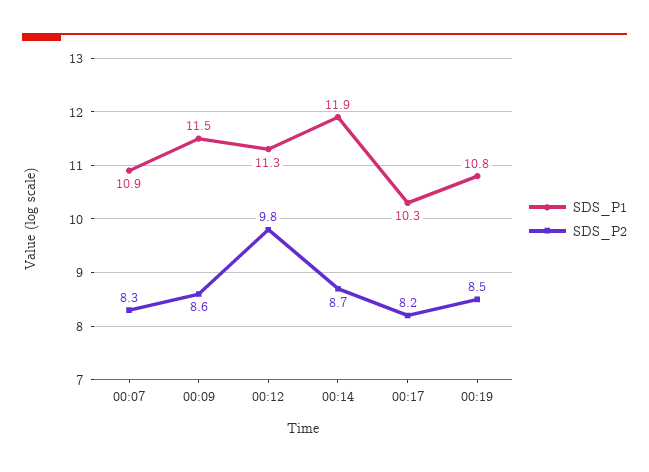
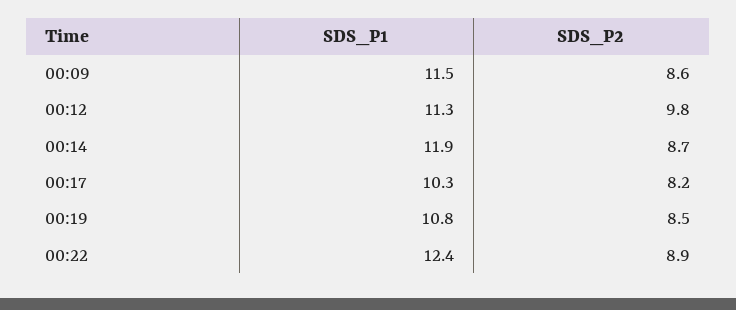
SDS_P1, 00:07: 10.9 -> none
SDS_P2, 00:07: 8.3 -> none
SDS_P1, 00:22: none -> 12.4
SDS_P2, 00:22: none -> 8.9

